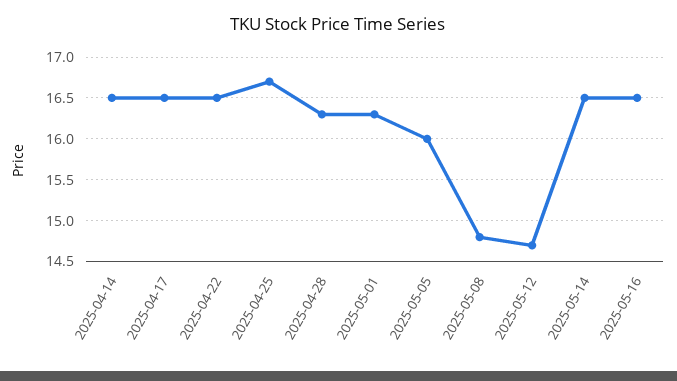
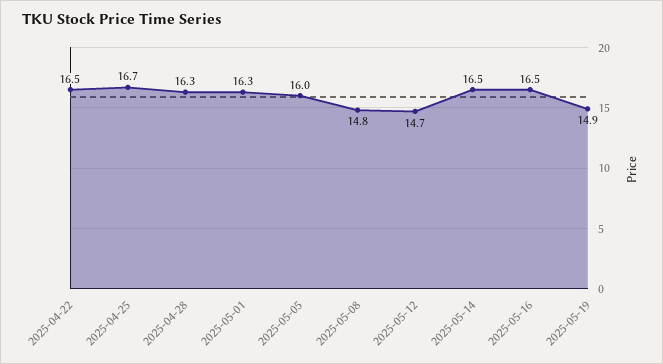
2025-04-14: 16.5 -> none
2025-04-17: 16.5 -> none
2025-05-19: none -> 14.9

